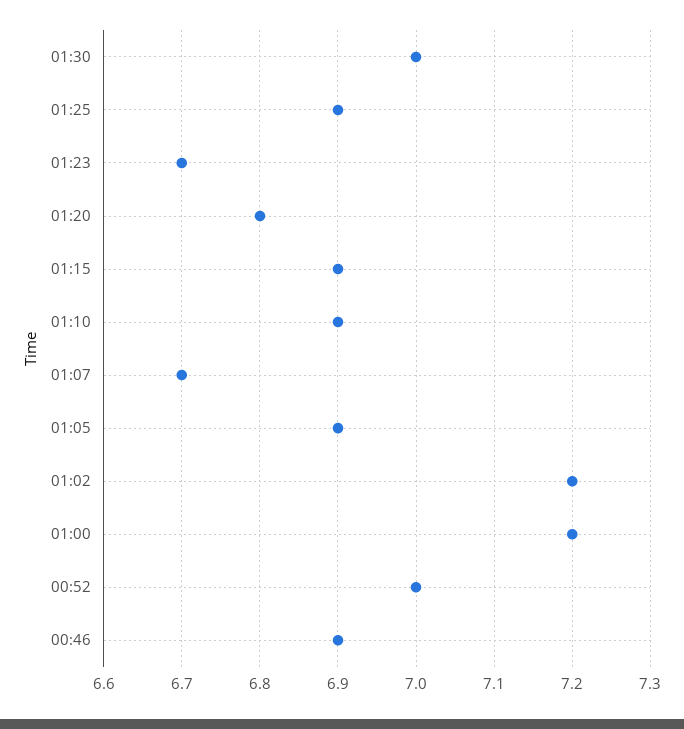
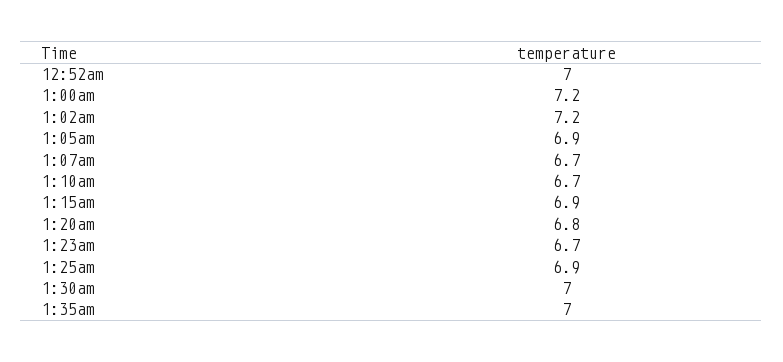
01:10: 6.9 -> 6.7
00:46: 6.9 -> none
1:35am: none -> 7

